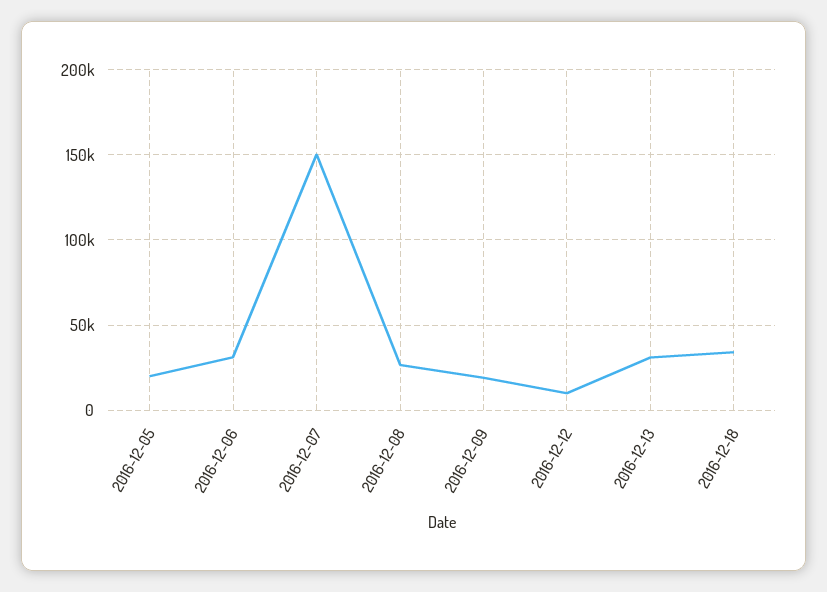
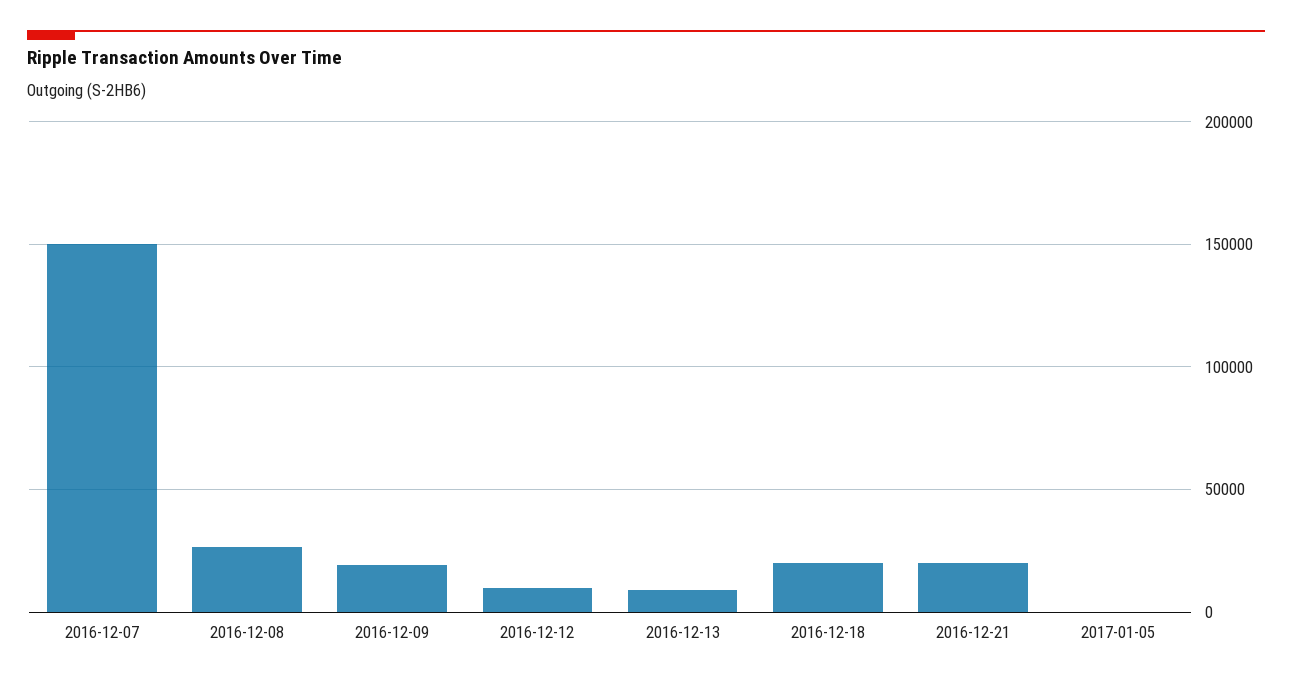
2016-12-05: 20000 -> none
2016-12-06: 30000 -> none
2016-12-13: 30000 -> 10000
2016-12-18: 35000 -> 20000
2016-12-21: none -> 20000
2017-01-05: none -> 0

